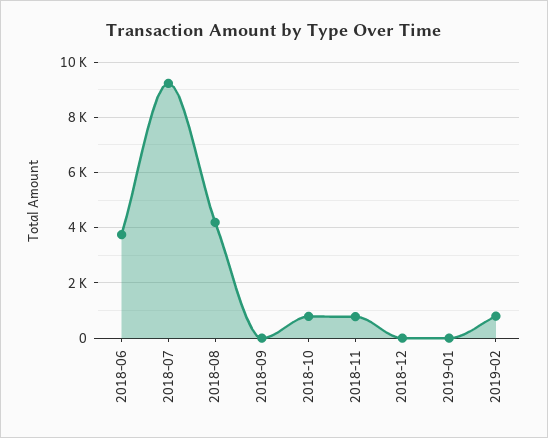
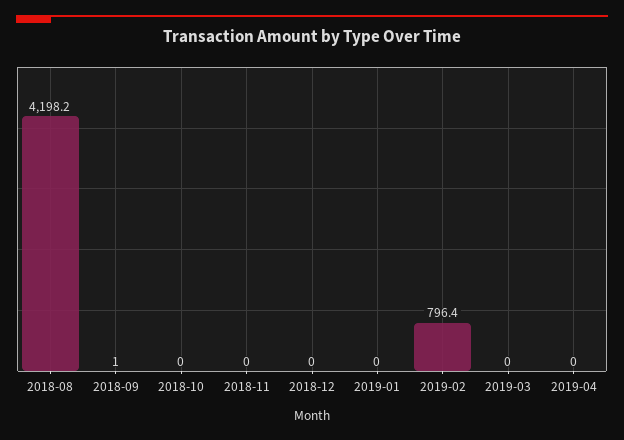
2018-06: 3750 -> none
2018-07: 9250 -> none
2018-10: 750 -> 0
2018-11: 750 -> 0
2019-03: none -> 0
2019-04: none -> 0

